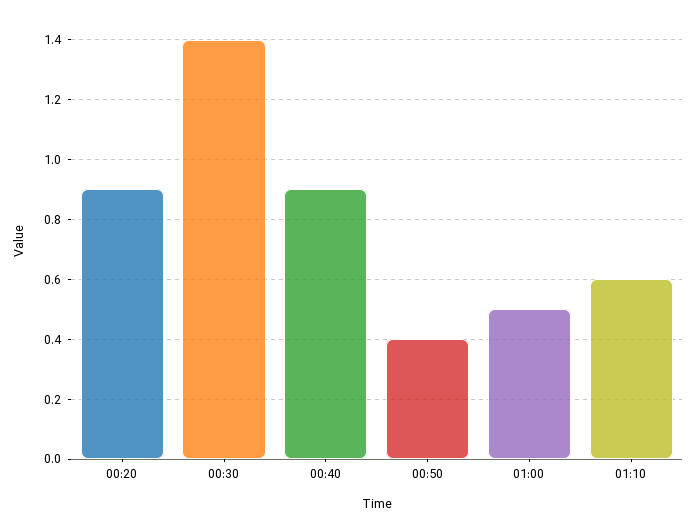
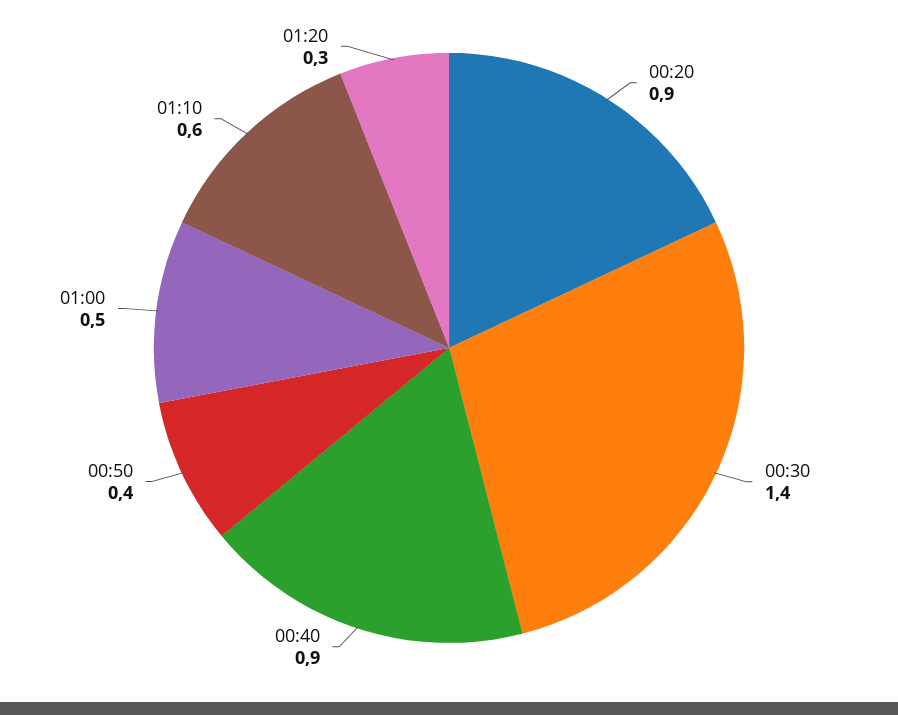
01:20: none -> 0.3

